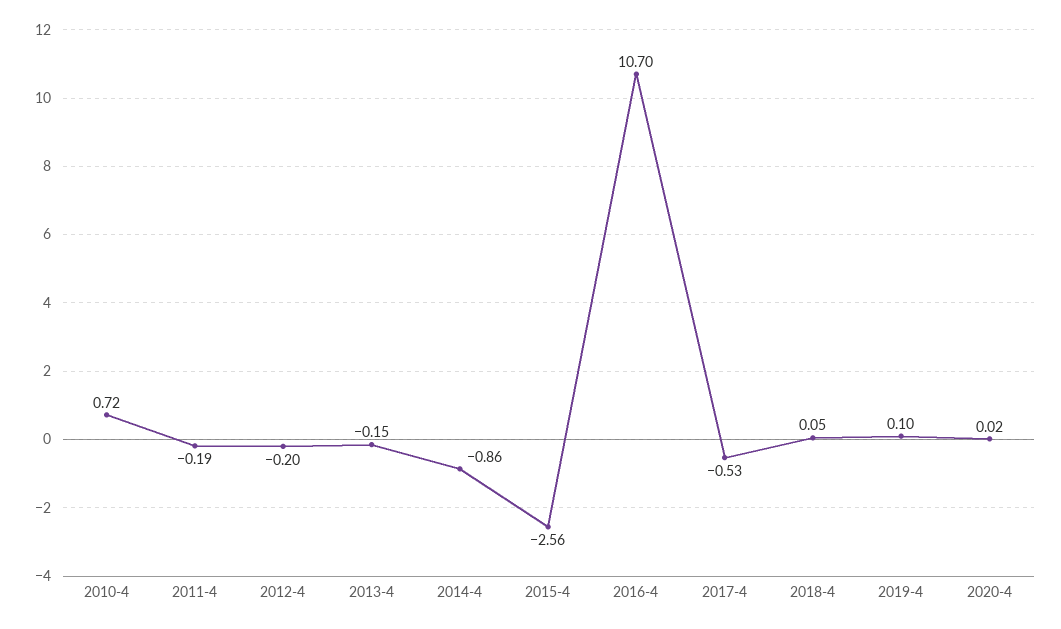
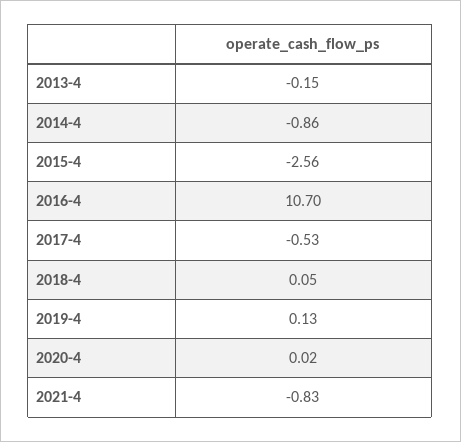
2010-4: 0.72 -> none
2011-4: -0.19 -> none
2012-4: -0.2 -> none
2019-4: 0.1 -> 0.13
2021-4: none -> -0.83

